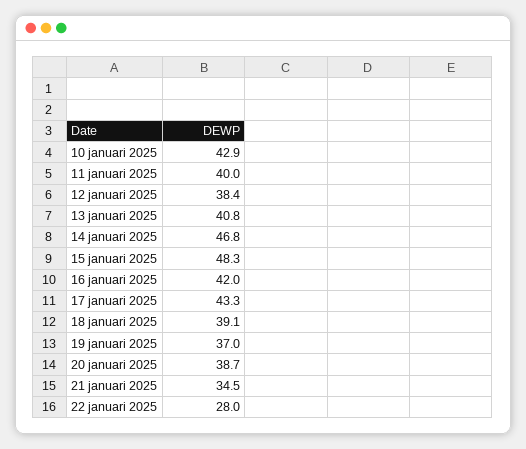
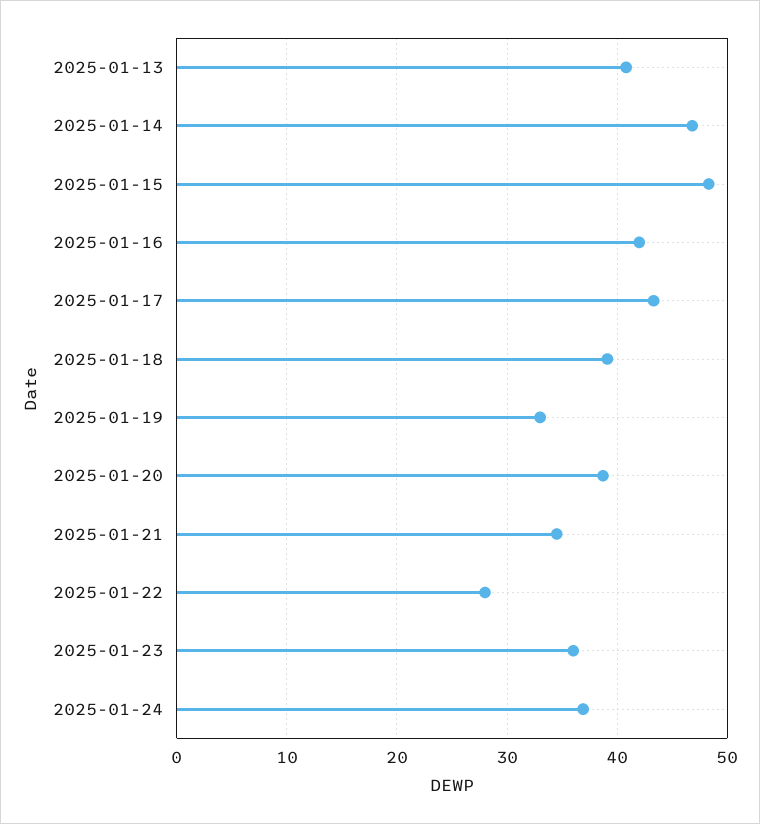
10 januari 2025: 42.9 -> none
11 januari 2025: 40 -> none
12 januari 2025: 38.4 -> none
19 januari 2025: 37 -> 33
2025-01-23: none -> 36
2025-01-24: none -> 37

